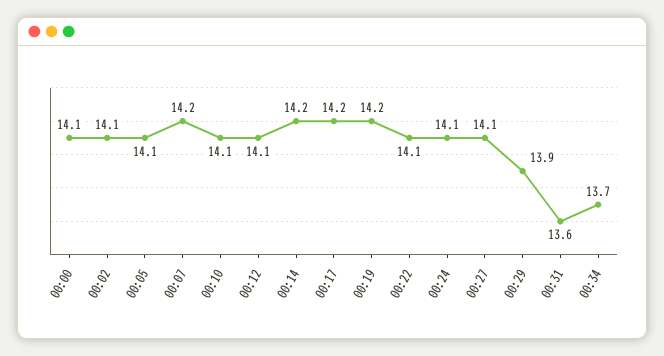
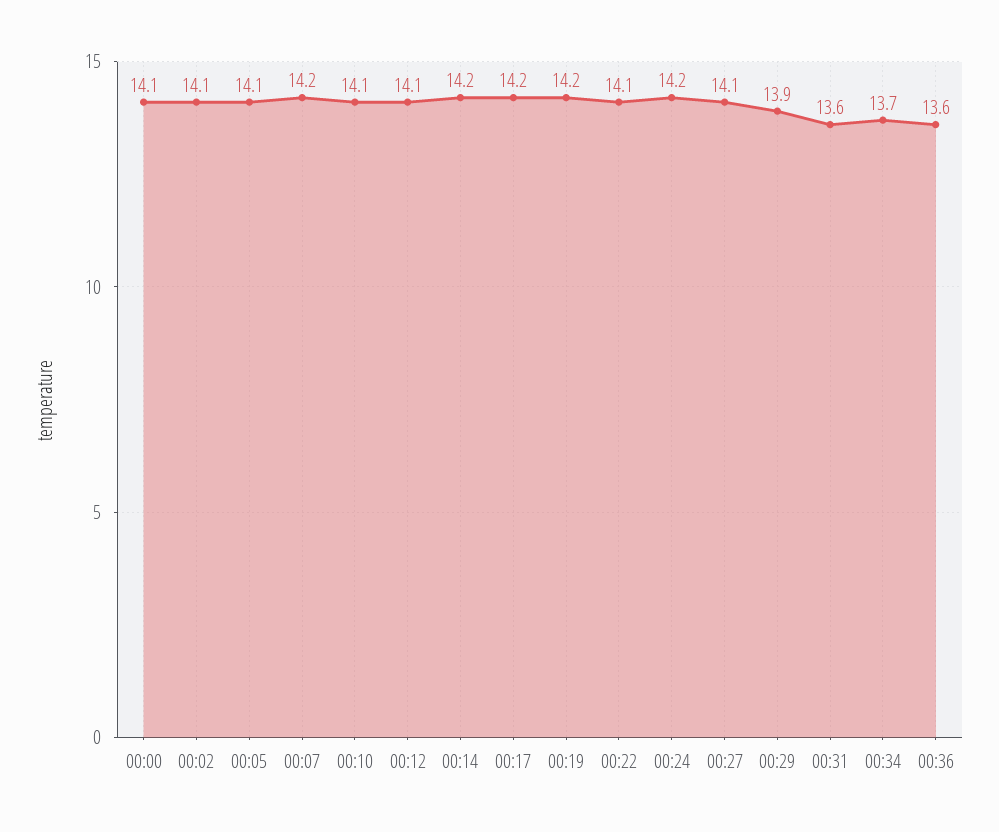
00:24: 14.1 -> 14.2
00:36: none -> 13.6

